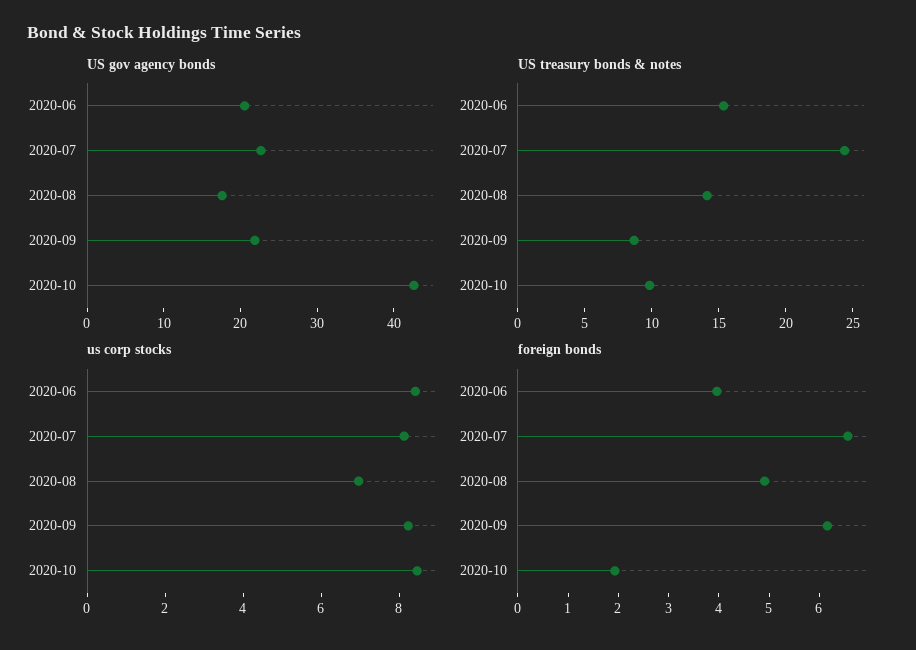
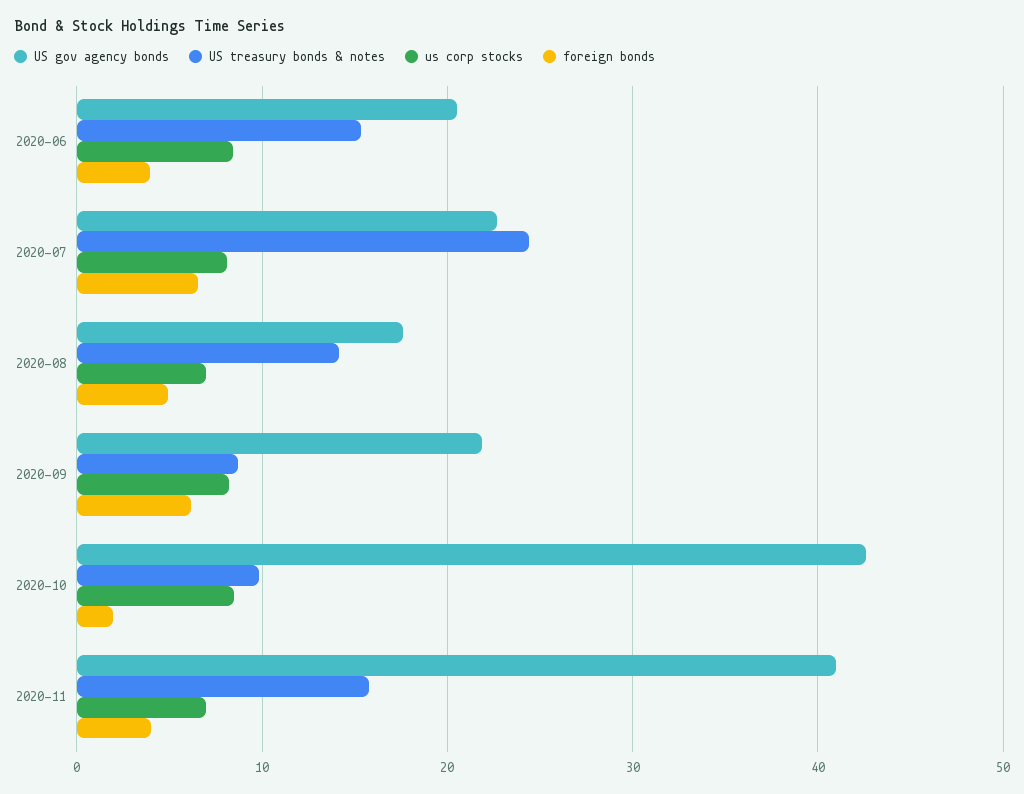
US gov agency bonds, 2020-11: none -> 41
US treasury bonds & notes, 2020-11: none -> 16
us corp stocks, 2020-11: none -> 7
foreign bonds, 2020-11: none -> 4

